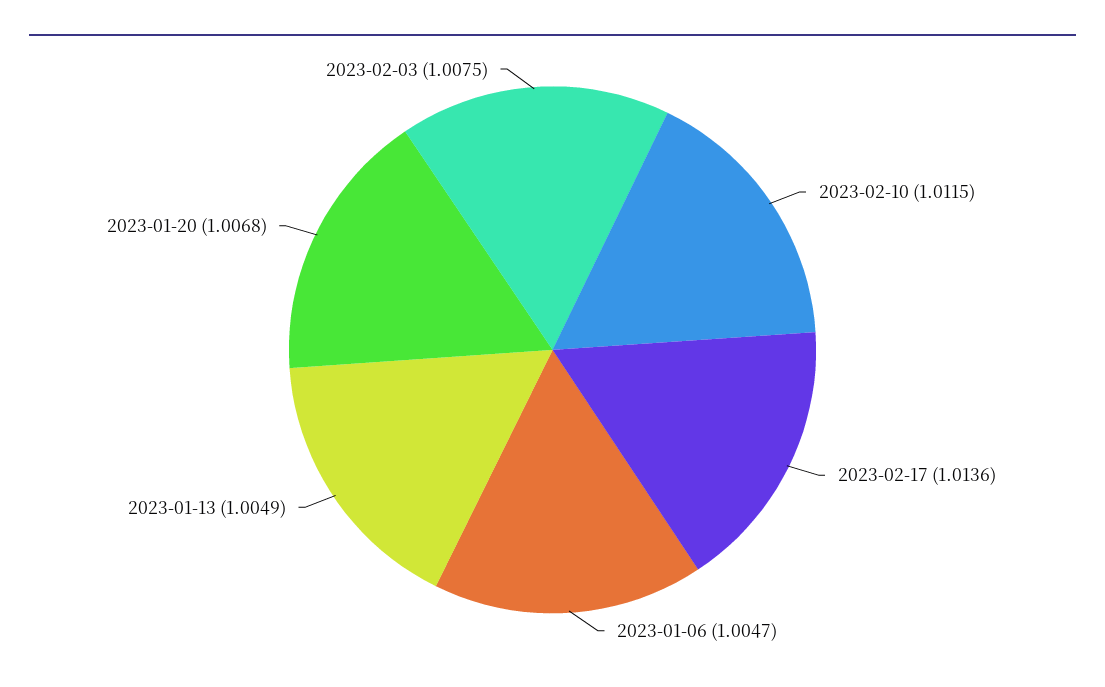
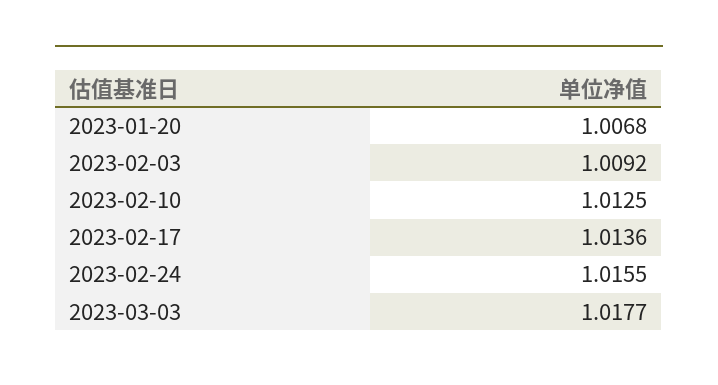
2023-02-10: 1.0115 -> 1.0125
2023-01-06: 1.0047 -> none
2023-01-13: 1.0049 -> none
2023-02-03: 1.0075 -> 1.0092
2023-02-24: none -> 1.0155
2023-03-03: none -> 1.0177

